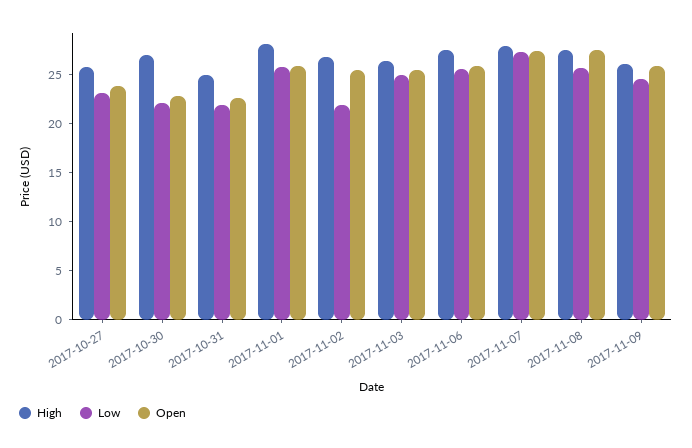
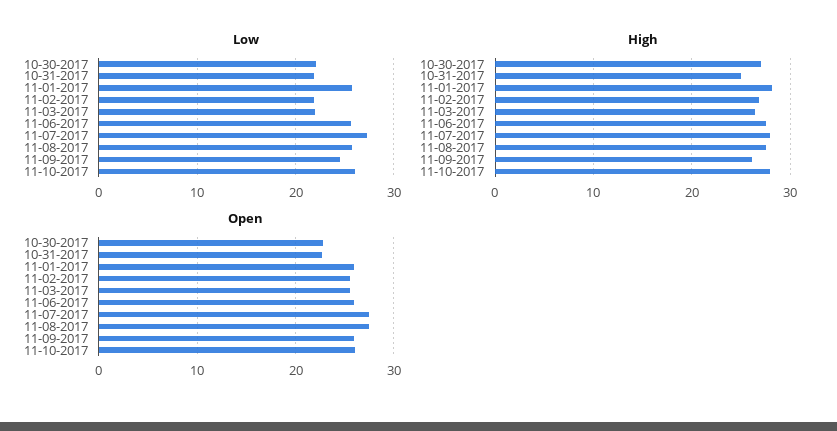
High, 2017-10-27: 26 -> none
Low, 2017-10-27: 23 -> none
Open, 2017-10-27: 24 -> none
Low, 2017-11-03: 25 -> 22
Low, 11-10-2017: none -> 26
High, 11-10-2017: none -> 28
Open, 11-10-2017: none -> 26

